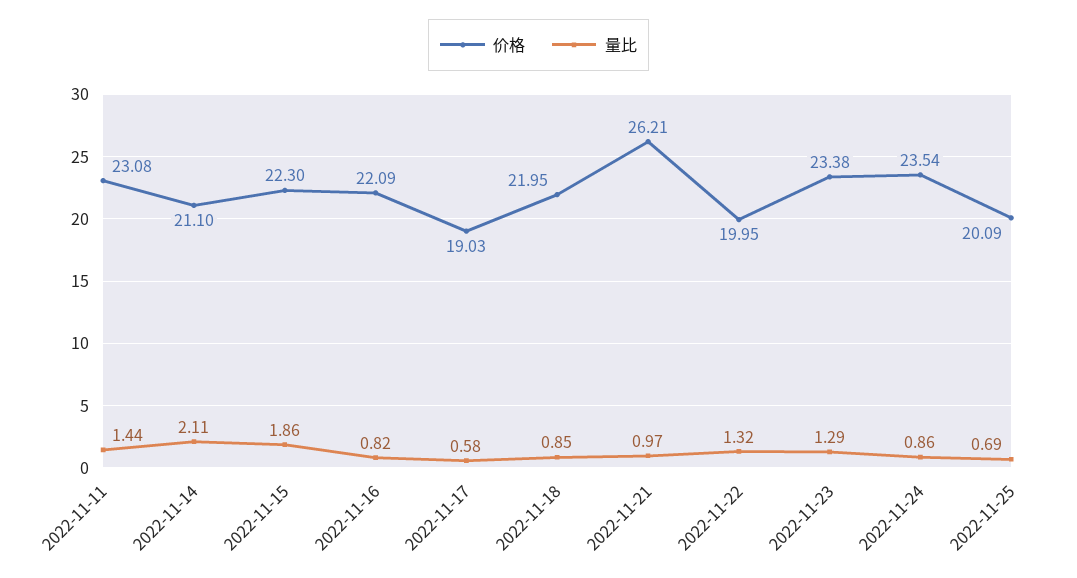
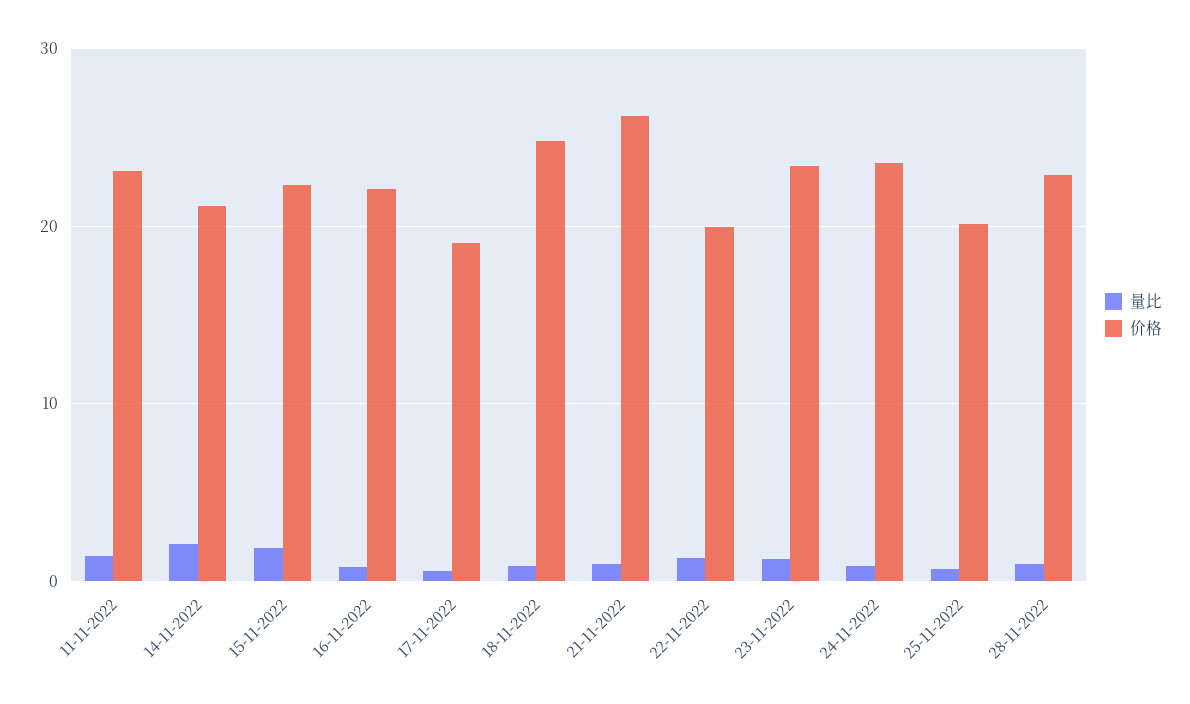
价格, 2022-11-18: 21.95 -> 25
量比, 28-11-2022: none -> 1
价格, 28-11-2022: none -> 23

